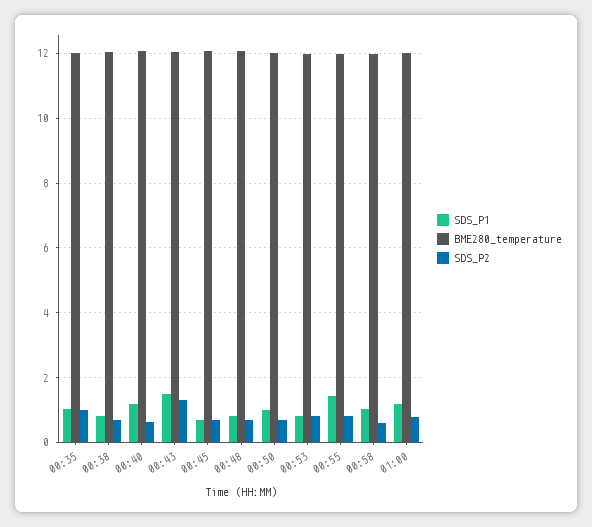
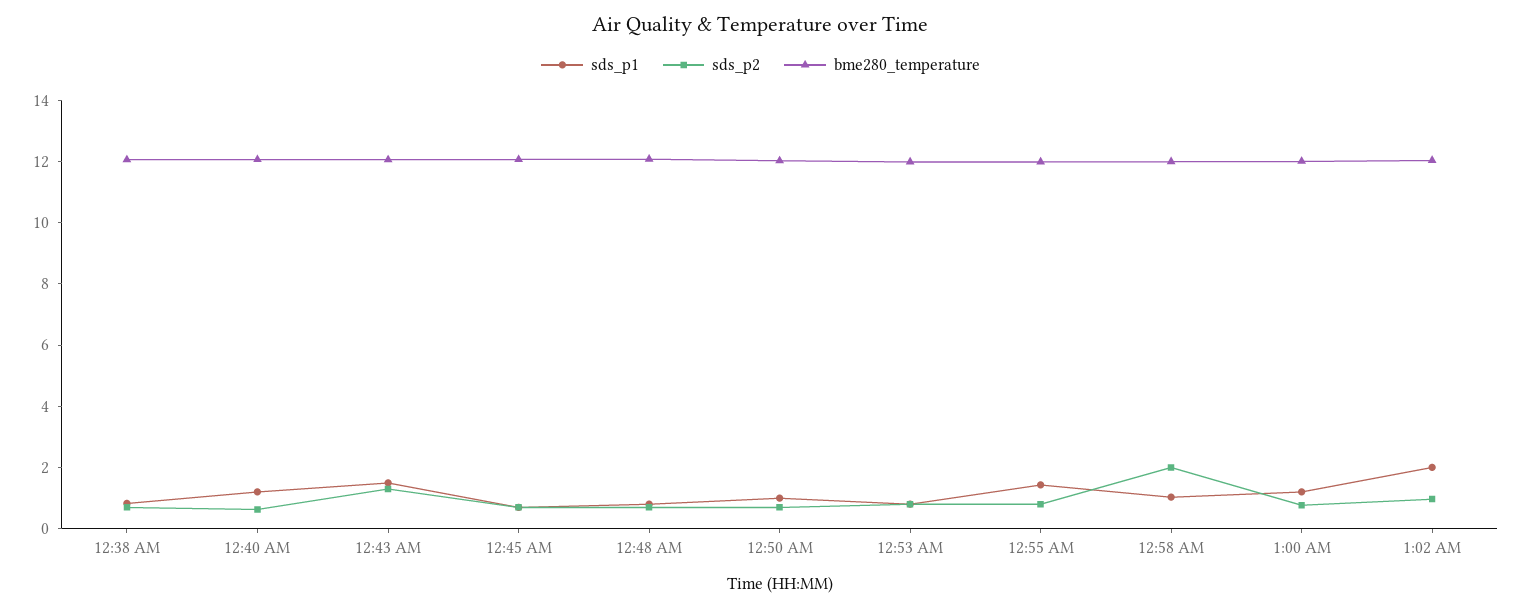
SDS_P1, 00:35: 1 -> none
BME280_temperature, 00:35: 12 -> none
SDS_P2, 00:35: 1 -> none
SDS_P2, 00:58: 0.6 -> 2
SDS_P1, 1:02 AM: none -> 2
SDS_P2, 1:02 AM: none -> 1
BME280_temperature, 1:02 AM: none -> 12

